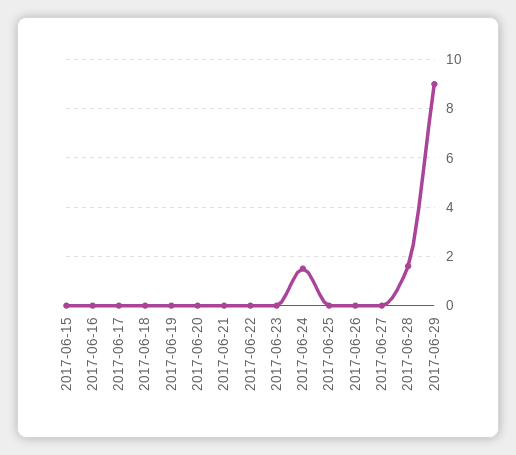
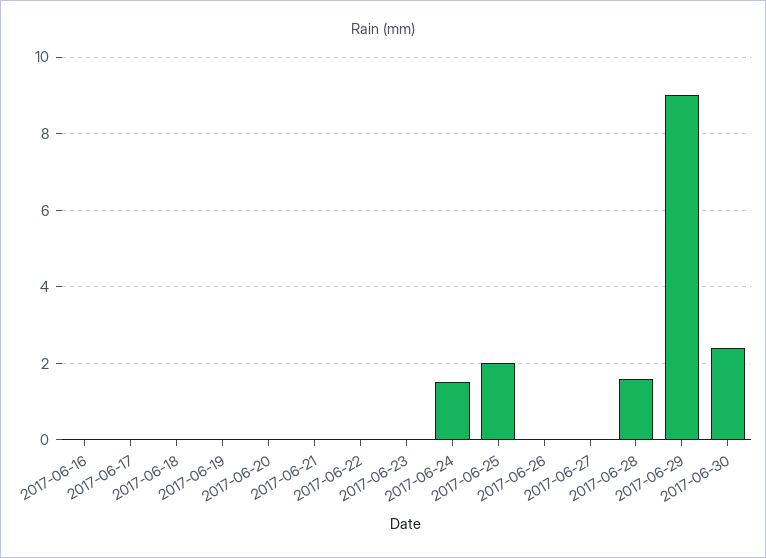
2017-06-15: 0 -> none
2017-06-25: 0 -> 2
2017-06-30: none -> 2.5

